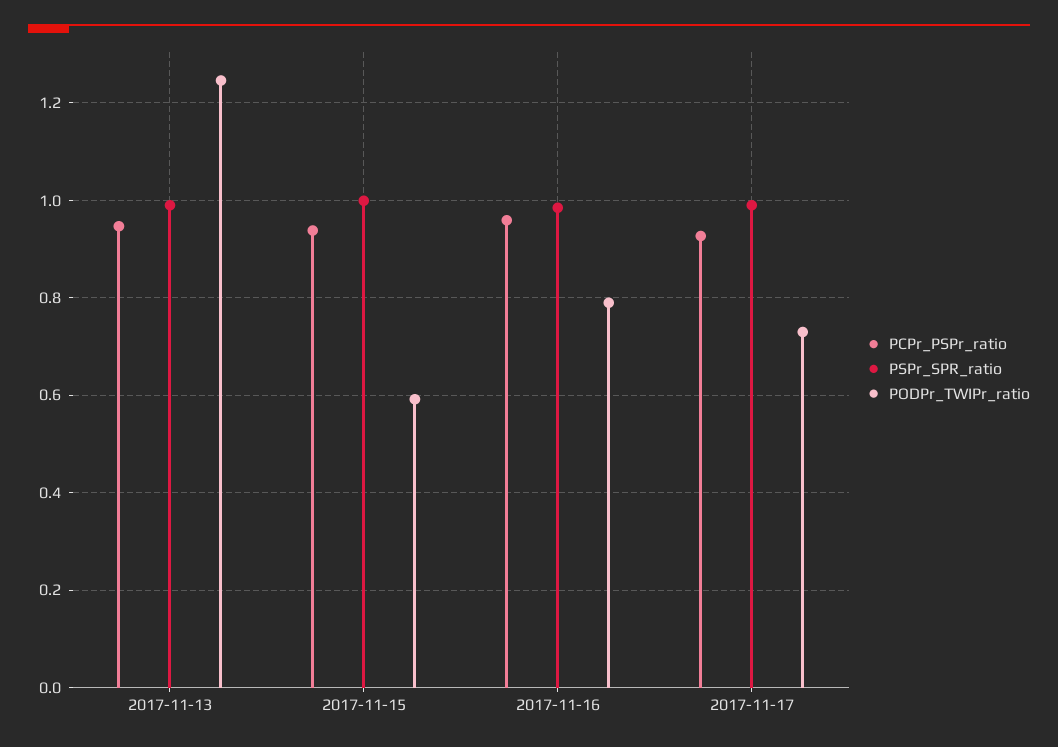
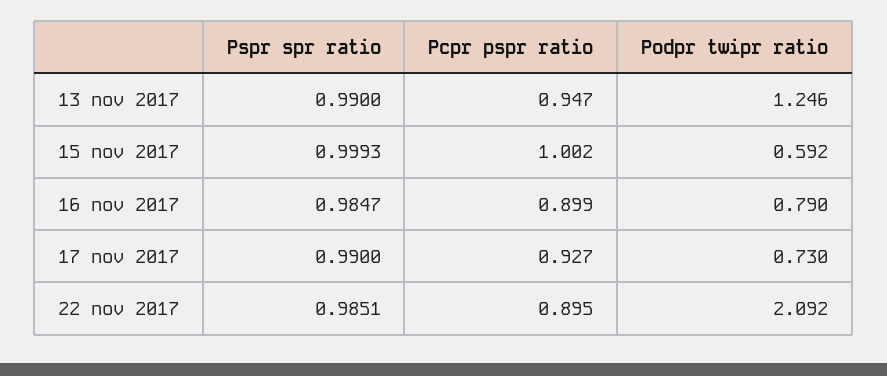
PCPr_PSPr_ratio, 2017-11-15: 0.94 -> 1.002
PCPr_PSPr_ratio, 2017-11-16: 0.96 -> 0.899
PSPr_SPR_ratio, 22 nov 2017: none -> 0.9851
PCPr_PSPr_ratio, 22 nov 2017: none -> 0.895
PODPr_TWIPr_ratio, 22 nov 2017: none -> 2.092

